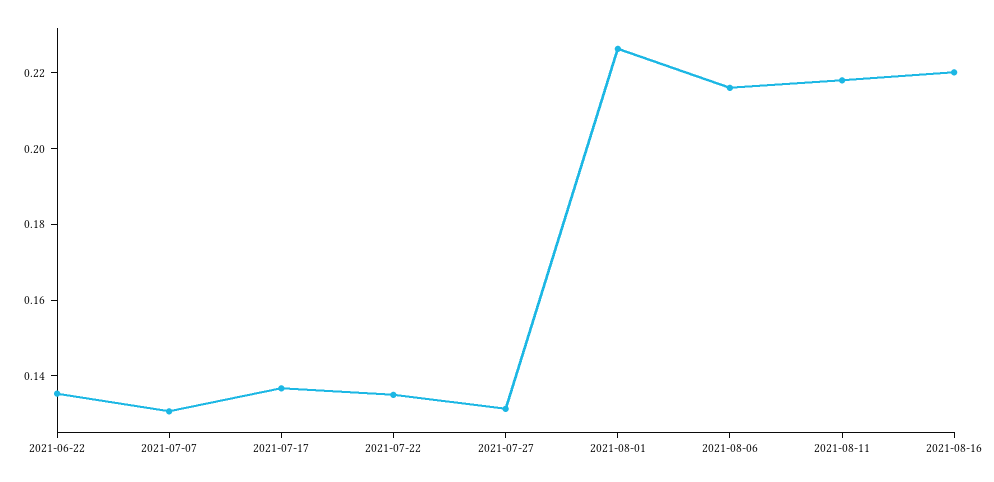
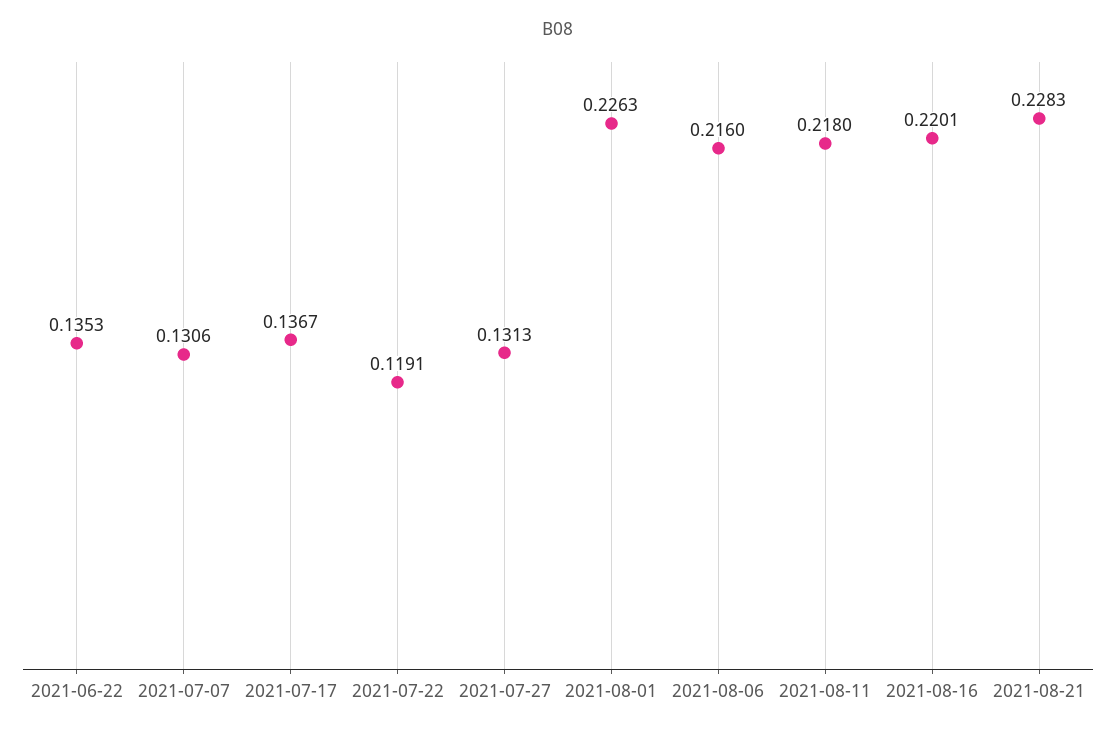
2021-07-22: 0.135 -> 0.1191
2021-08-21: none -> 0.2283

